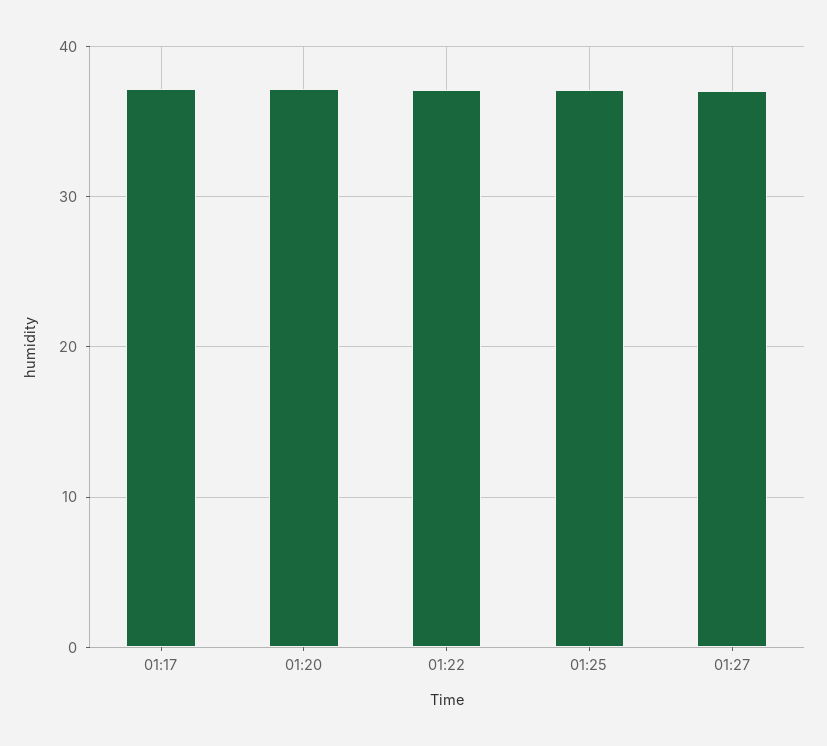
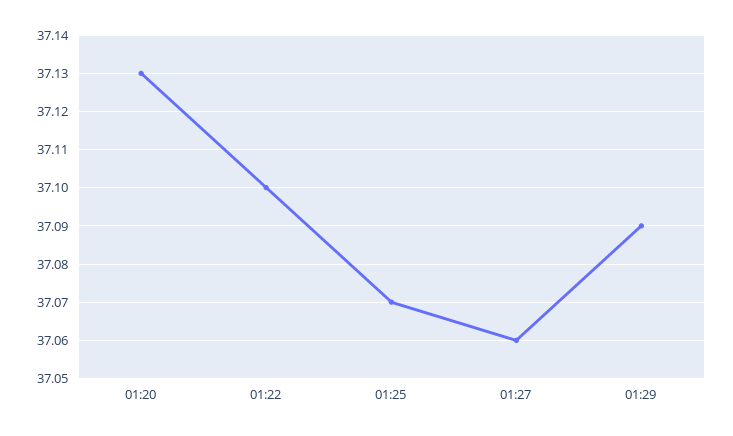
01:17: 37 -> none
01:29: none -> 37.09

